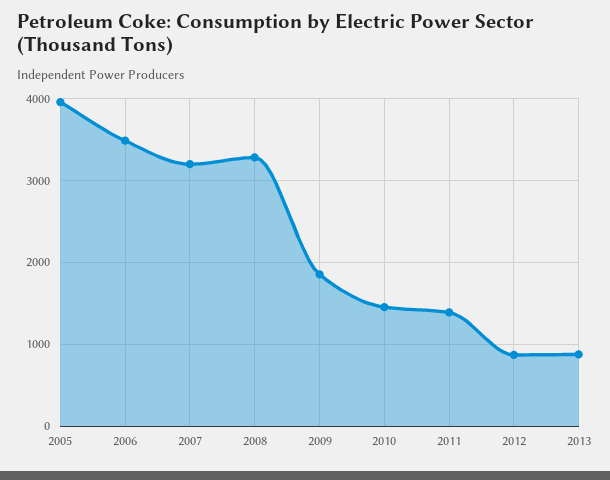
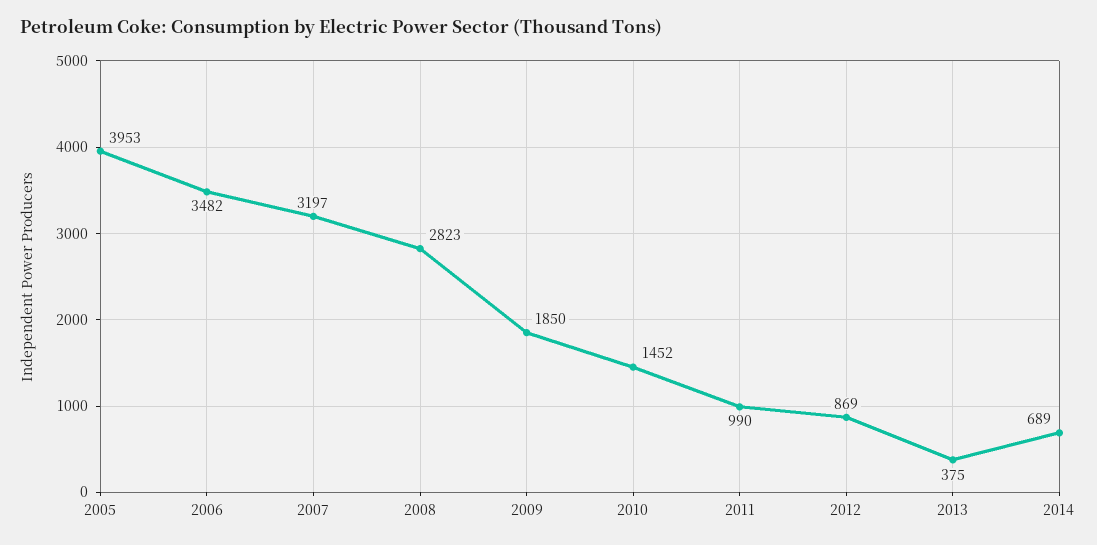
2008: 3300 -> 2823
2011: 1400 -> 990
2013: 900 -> 375
2014: none -> 689

